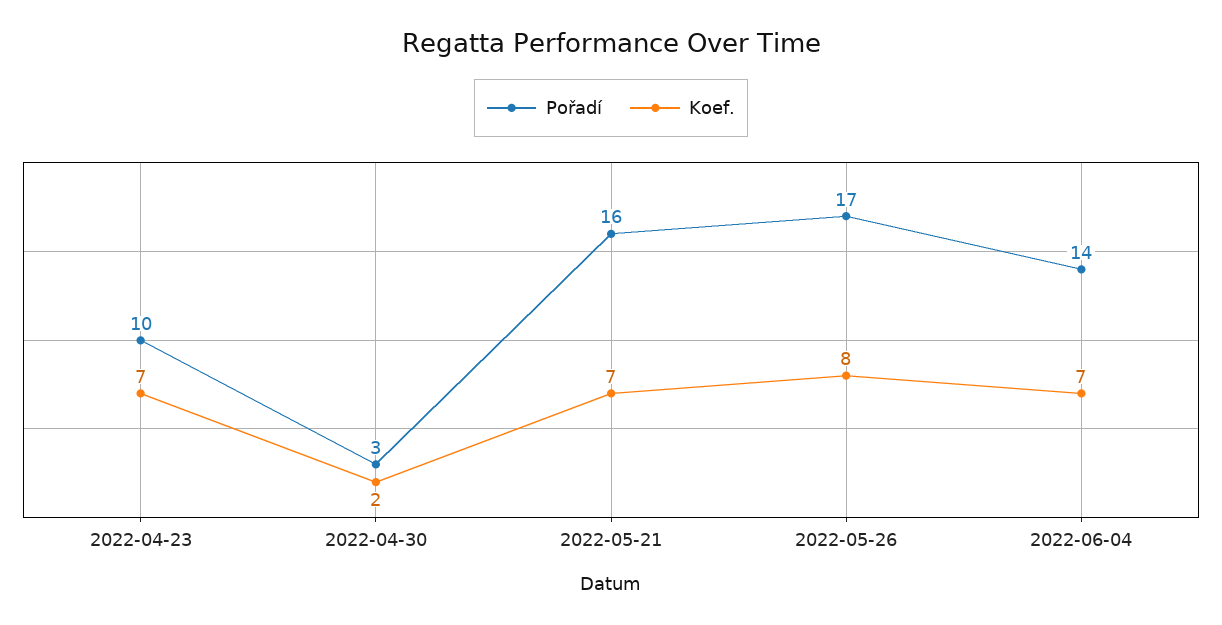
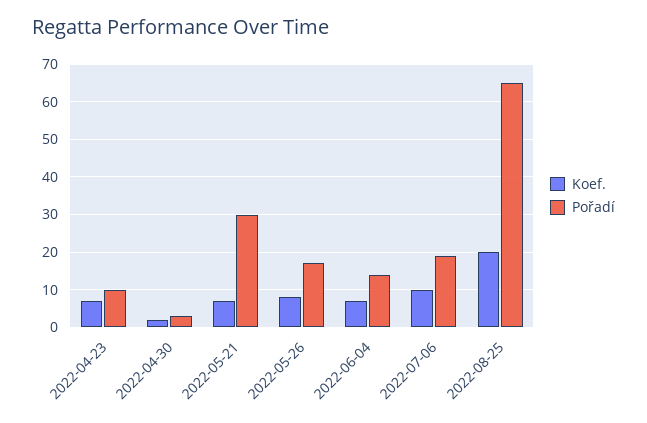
Pořadí, 2022-05-21: 16 -> 30
Koef., 2022-07-06: none -> 10
Pořadí, 2022-07-06: none -> 20
Koef., 2022-08-25: none -> 20
Pořadí, 2022-08-25: none -> 65

